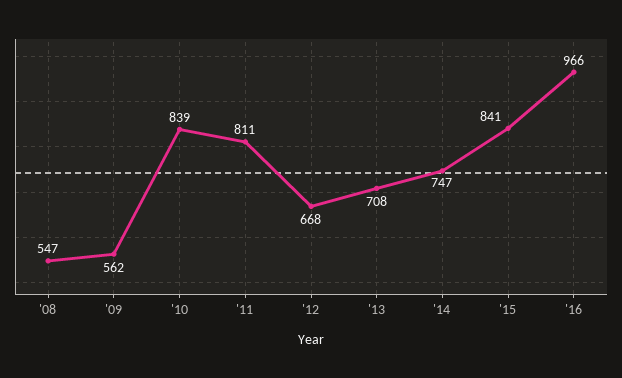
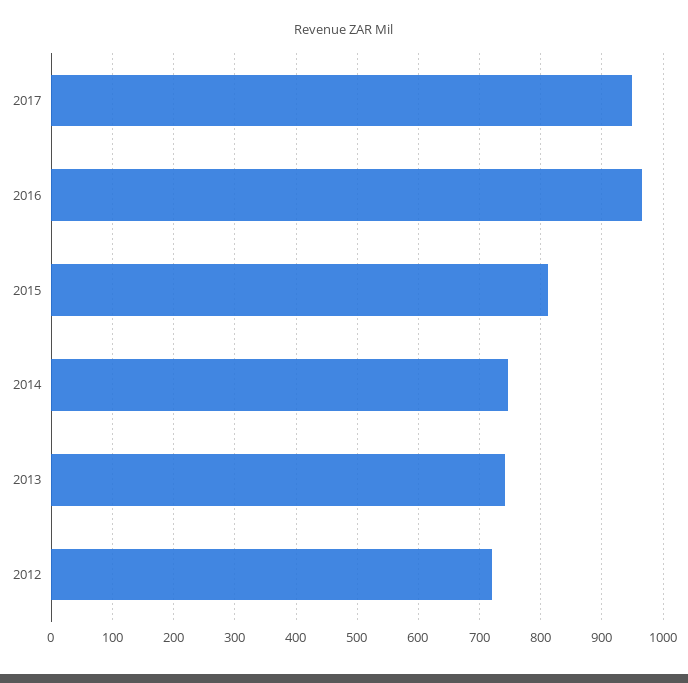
'08: 547 -> none
'09: 562 -> none
'10: 839 -> none
'11: 811 -> none
'12: 668 -> 720
'13: 708 -> 740
'15: 841 -> 810
2017: none -> 950

